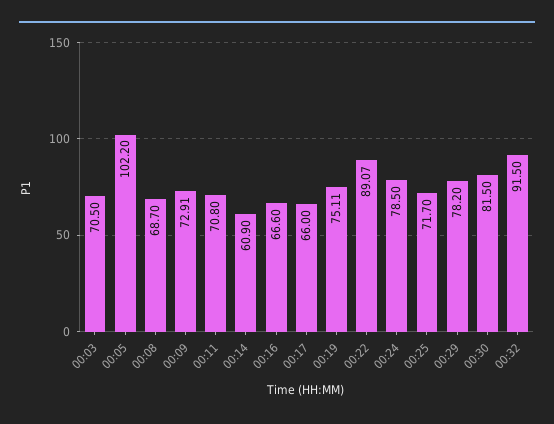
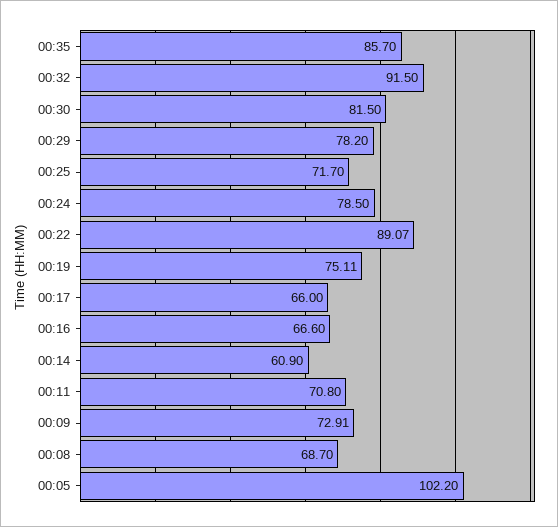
00:03: 70.5 -> none
00:35: none -> 85.7

